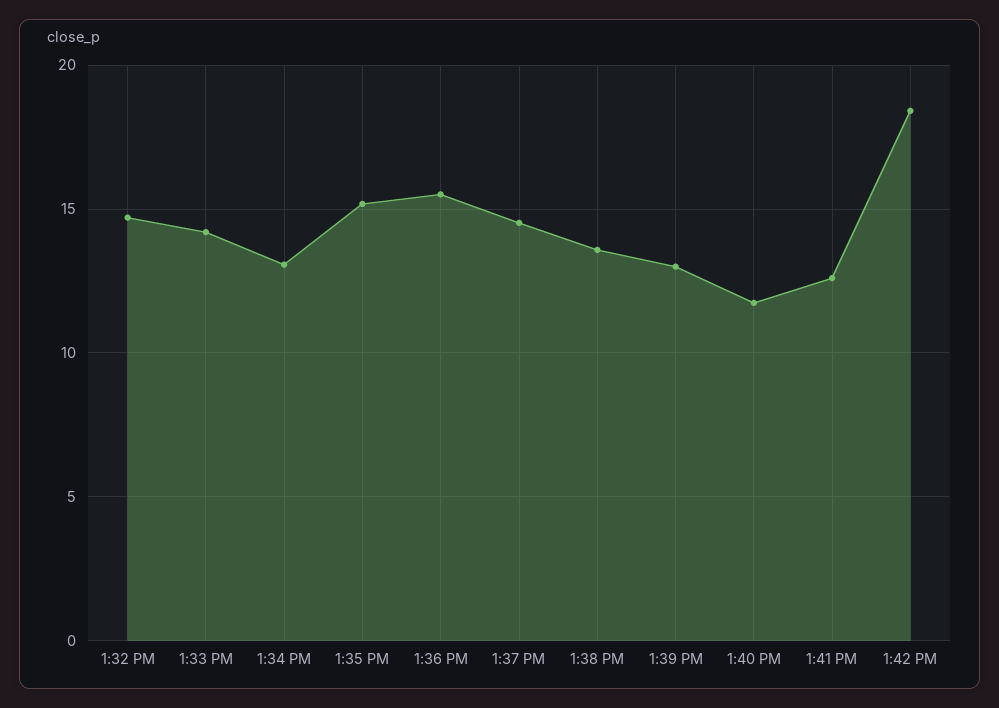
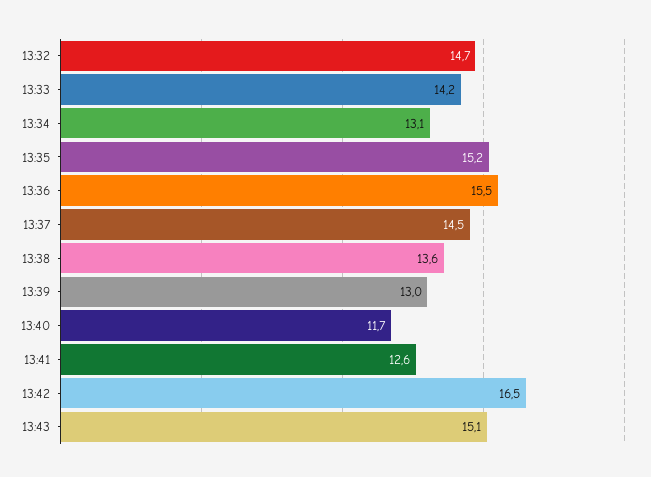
1:42 PM: 18.5 -> 16.5
13:43: none -> 15.1

